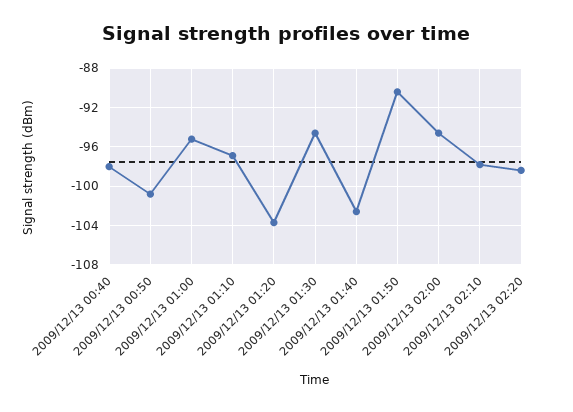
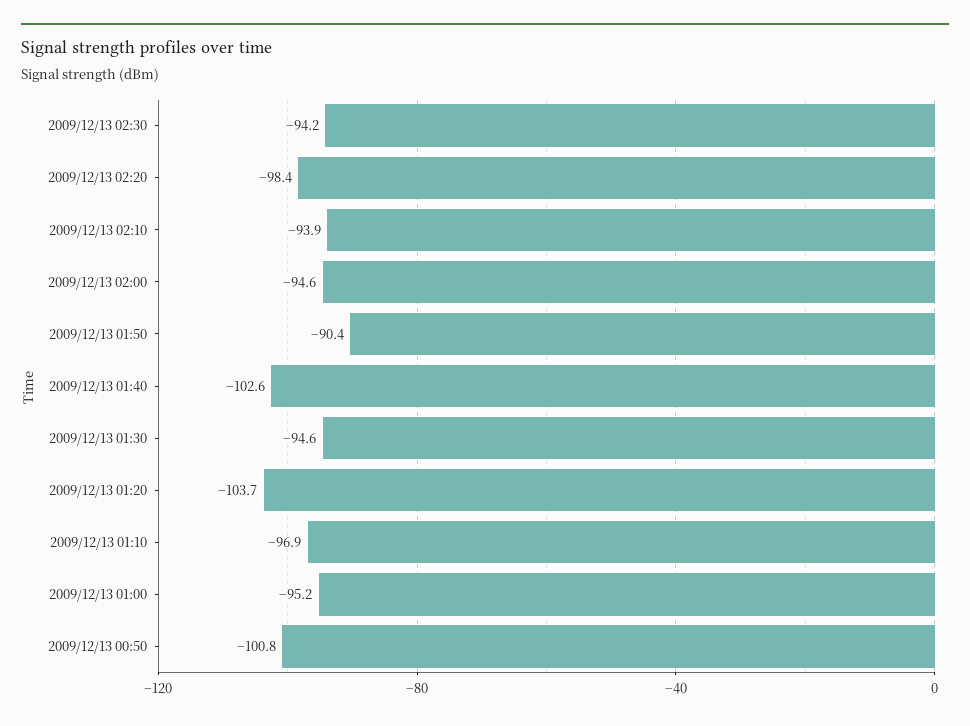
2009/12/13 00:40: -98 -> none
2009/12/13 02:10: -98 -> -93.9
2009/12/13 02:30: none -> -94.2

